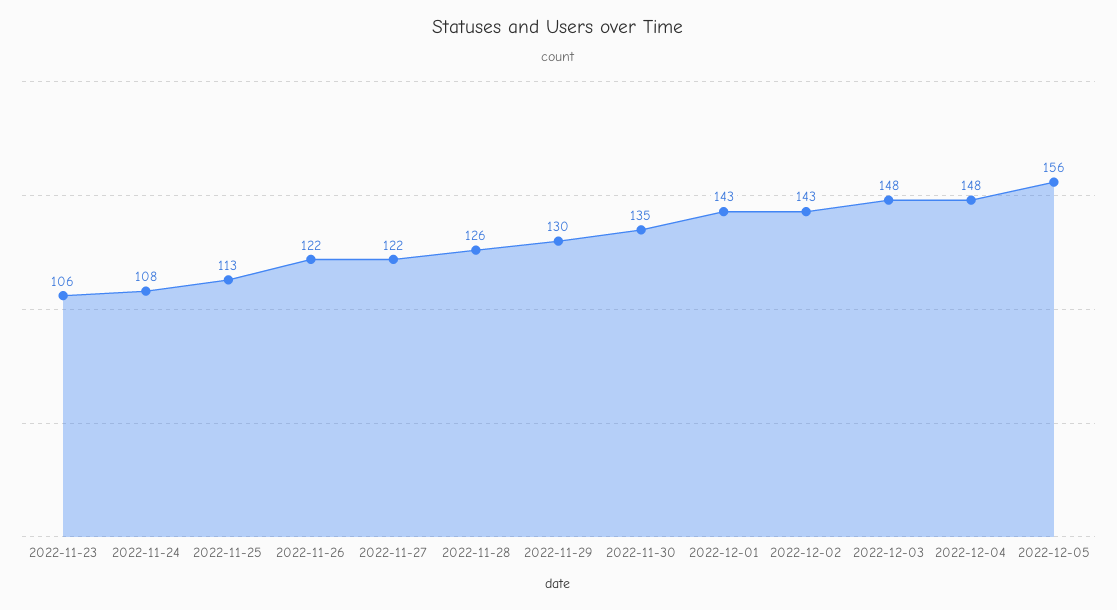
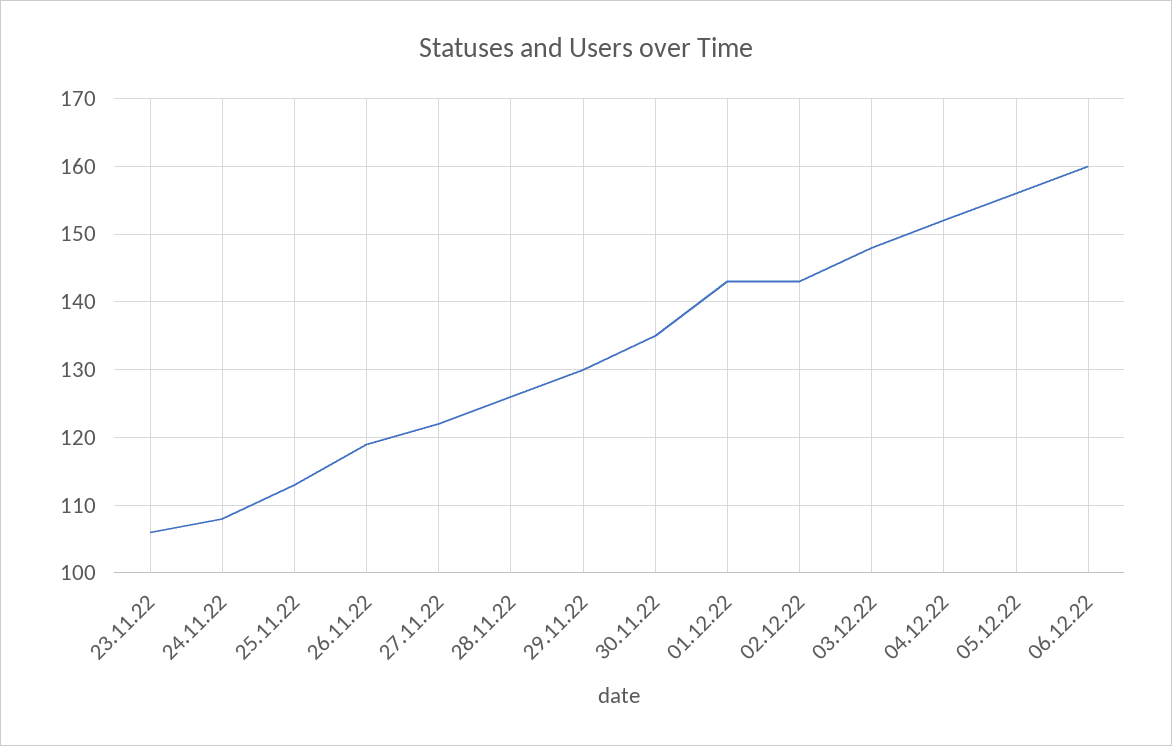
2022-11-26: 122 -> 119
2022-12-04: 148 -> 152
06.12.22: none -> 160

